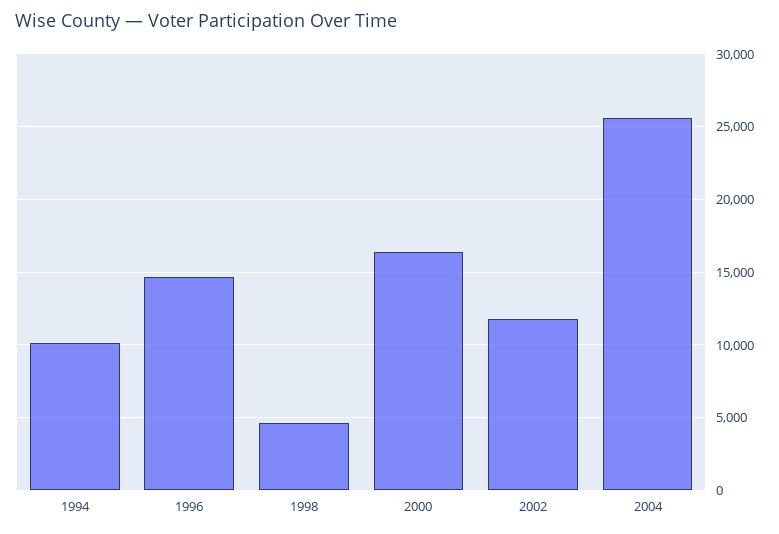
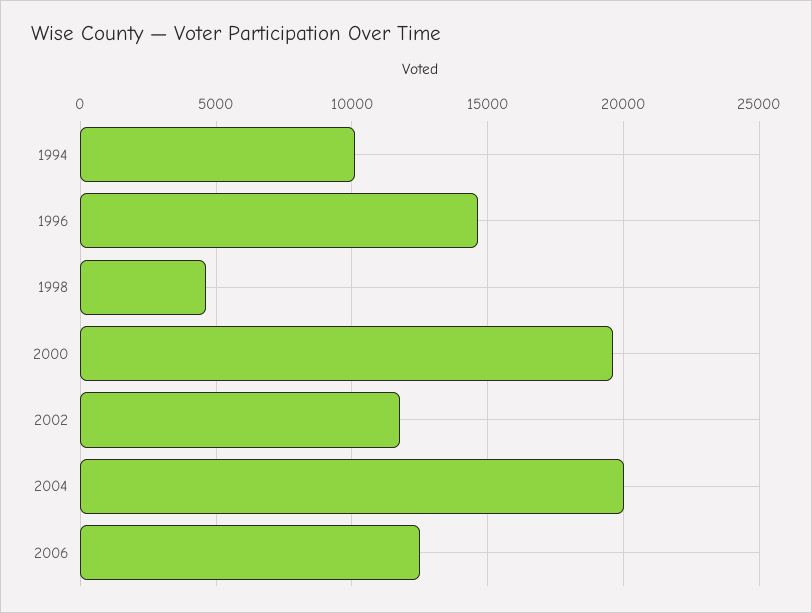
2000: 16500 -> 19500
2004: 25500 -> 20000
2006: none -> 12500

